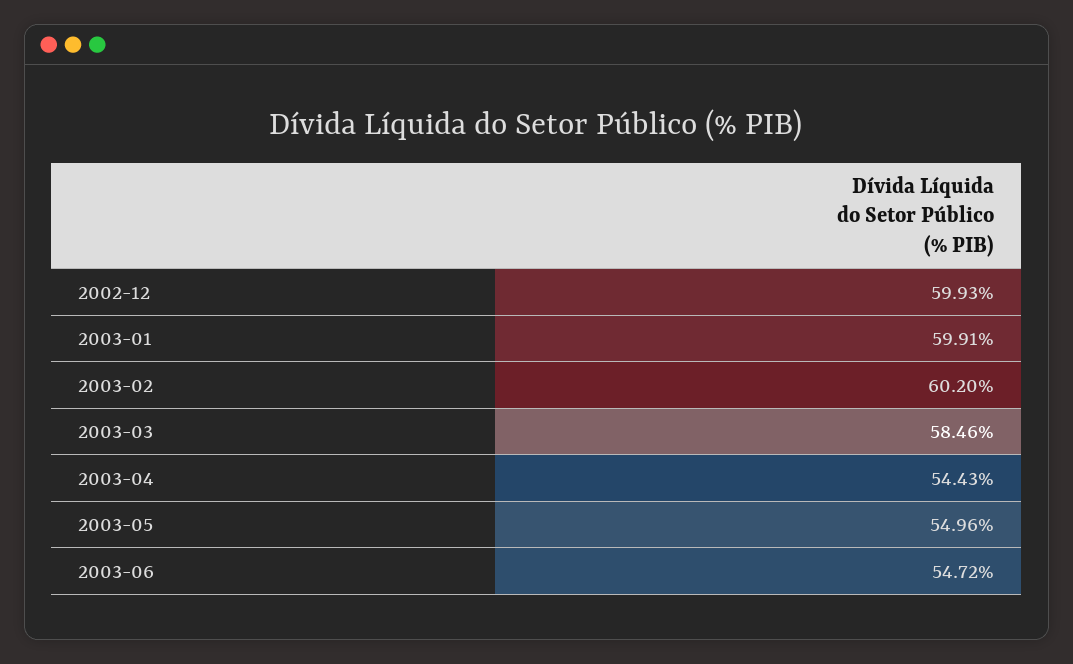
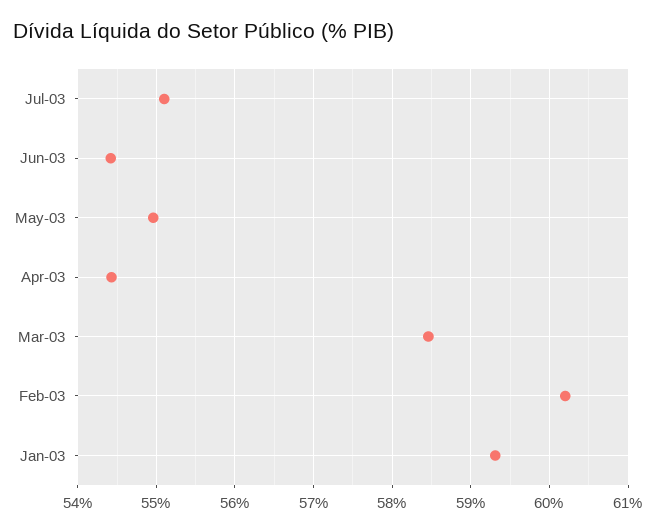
2002-12: 59.93 -> none
2003-01: 59.91 -> 59.3
2003-06: 54.72 -> 54.4
Jul-03: none -> 55.1

